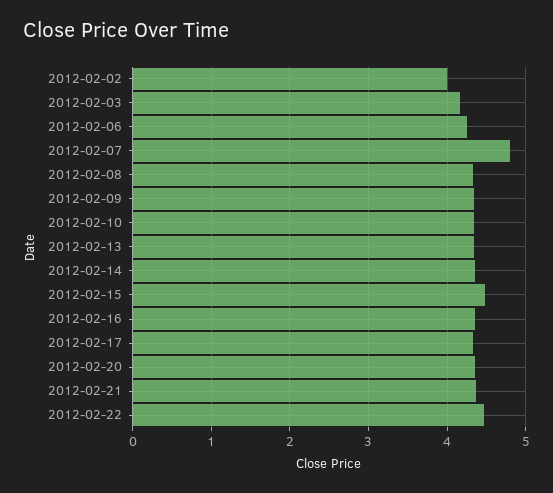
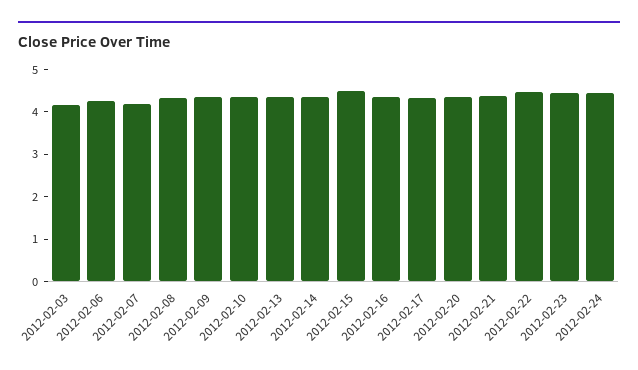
2012-02-02: 4 -> none
2012-02-07: 4.8 -> 4.2
2012-02-23: none -> 4.4
2012-02-24: none -> 4.4

